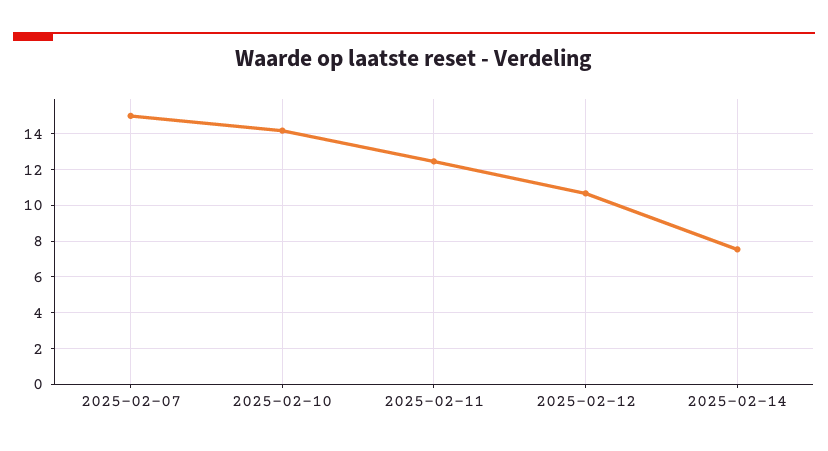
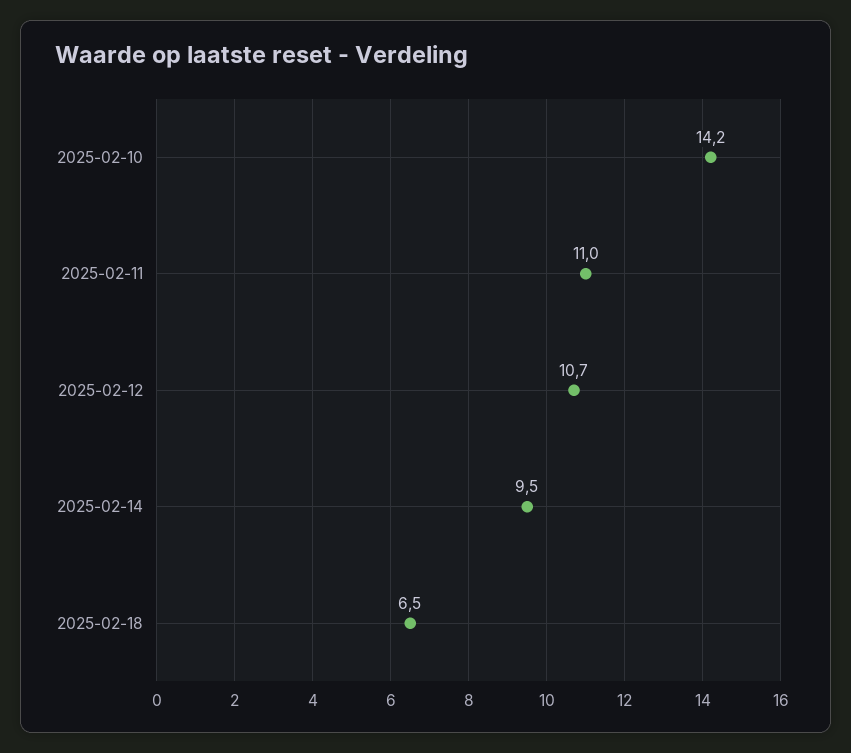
2025-02-07: 15 -> none
2025-02-11: 12.5 -> 11
2025-02-14: 7.5 -> 9.5
2025-02-18: none -> 6.5

